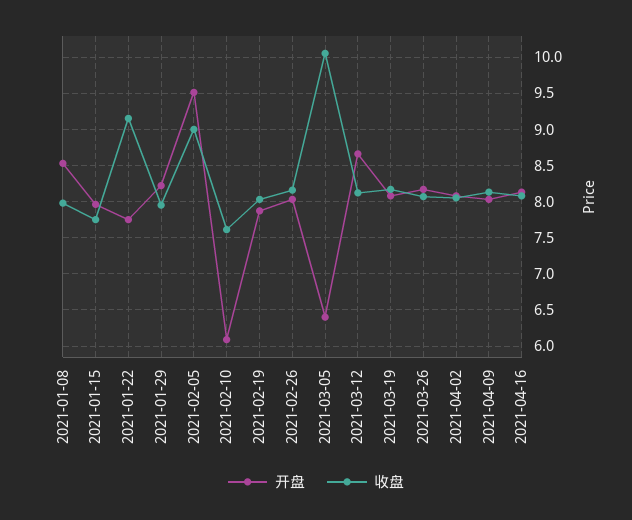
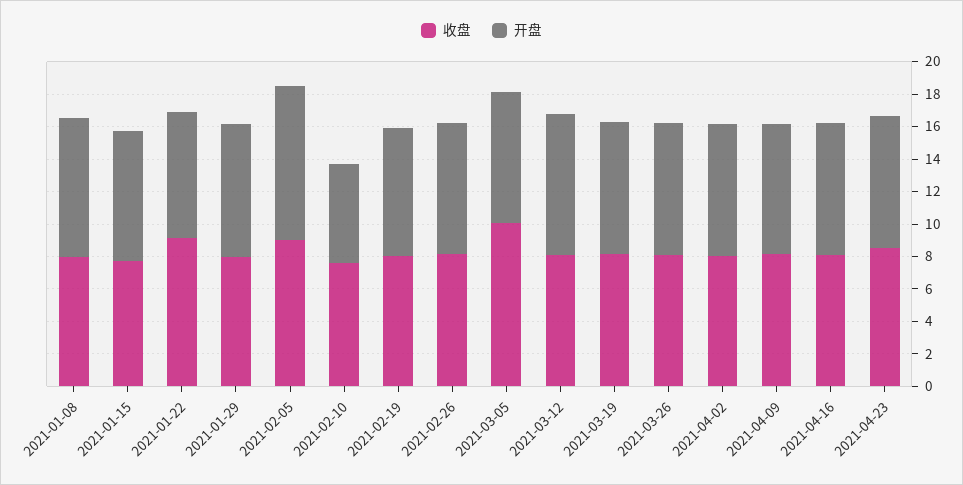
开盘, 2021-03-05: 6.4 -> 8
收盘, 2021-04-23: none -> 8.5
开盘, 2021-04-23: none -> 8

